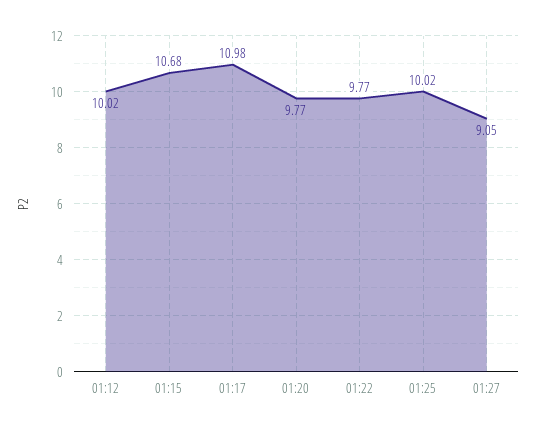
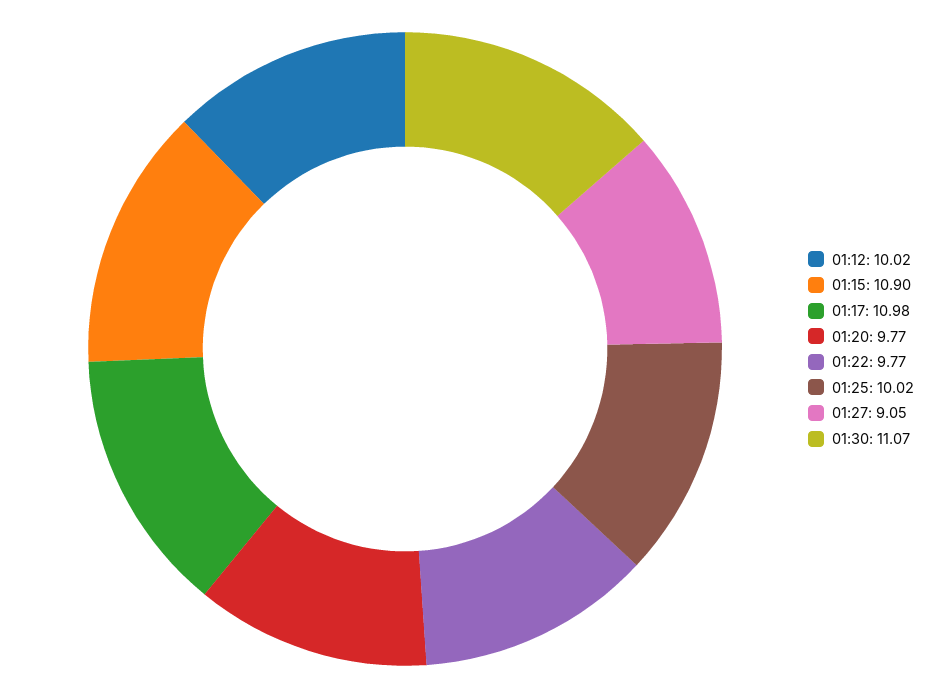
01:15: 10.68 -> 10.9
01:30: none -> 11.07

